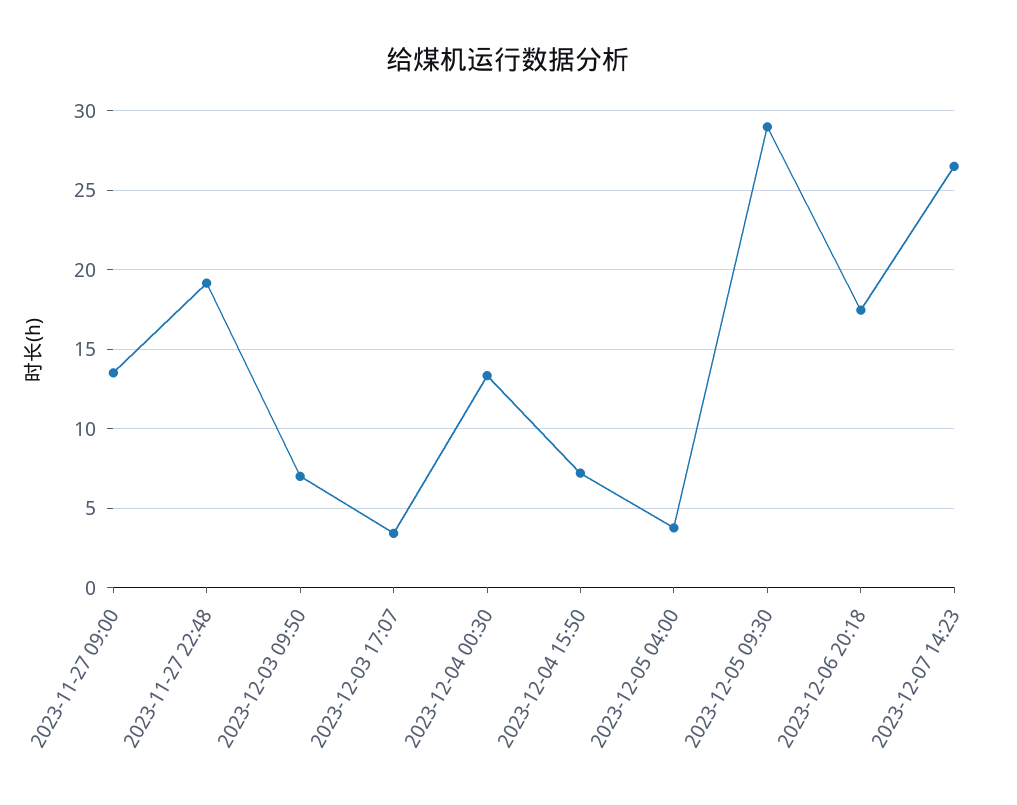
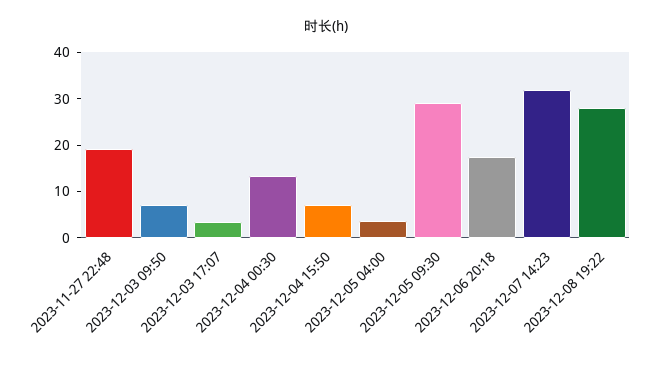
2023-11-27 09:00: 13.5 -> none
2023-12-07 14:23: 26.5 -> 32
2023-12-08 19:22: none -> 28

